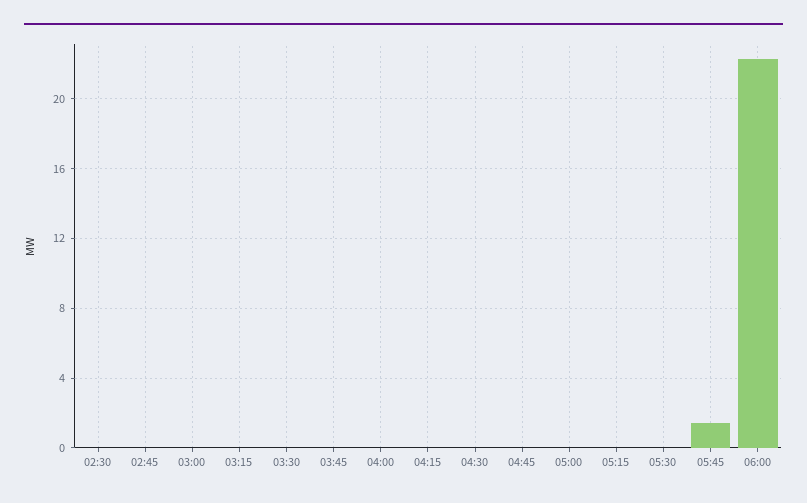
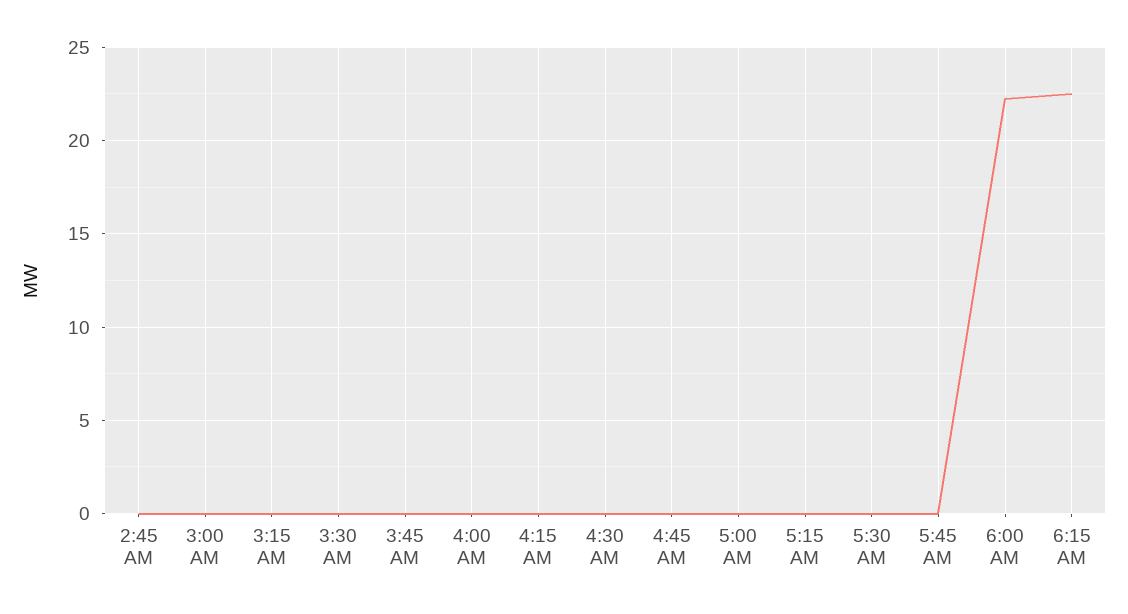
02:30: 0 -> none
05:45: 1.5 -> 0
6:15 AM: none -> 22.5

